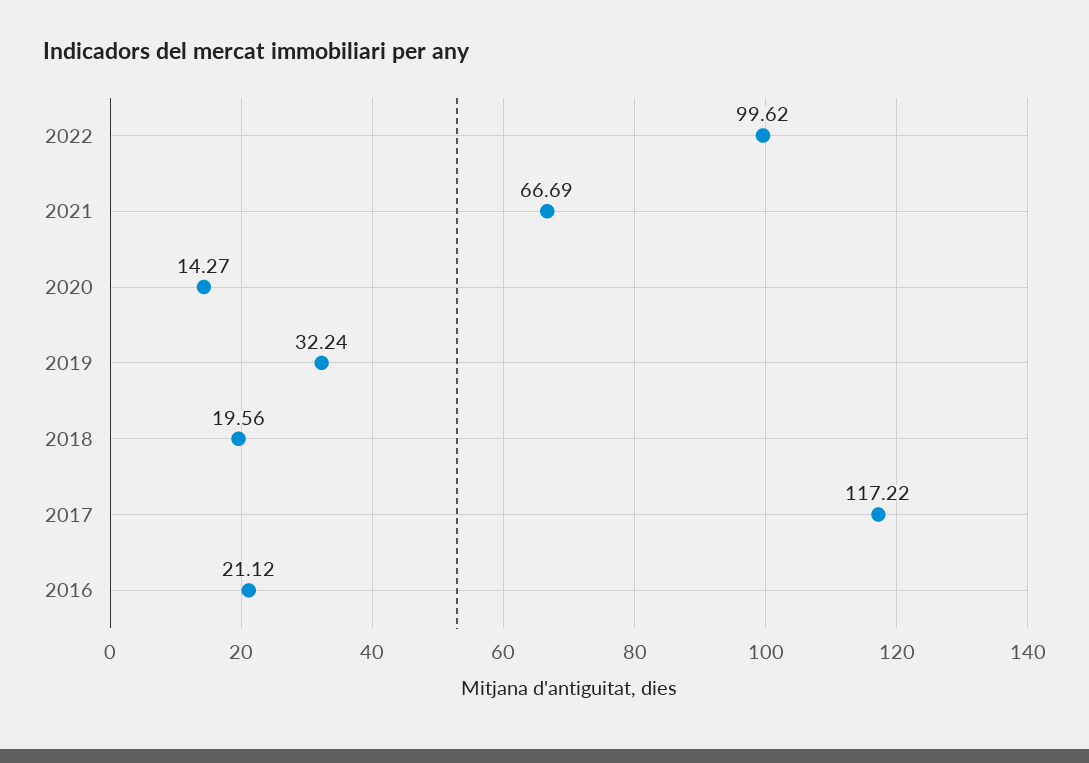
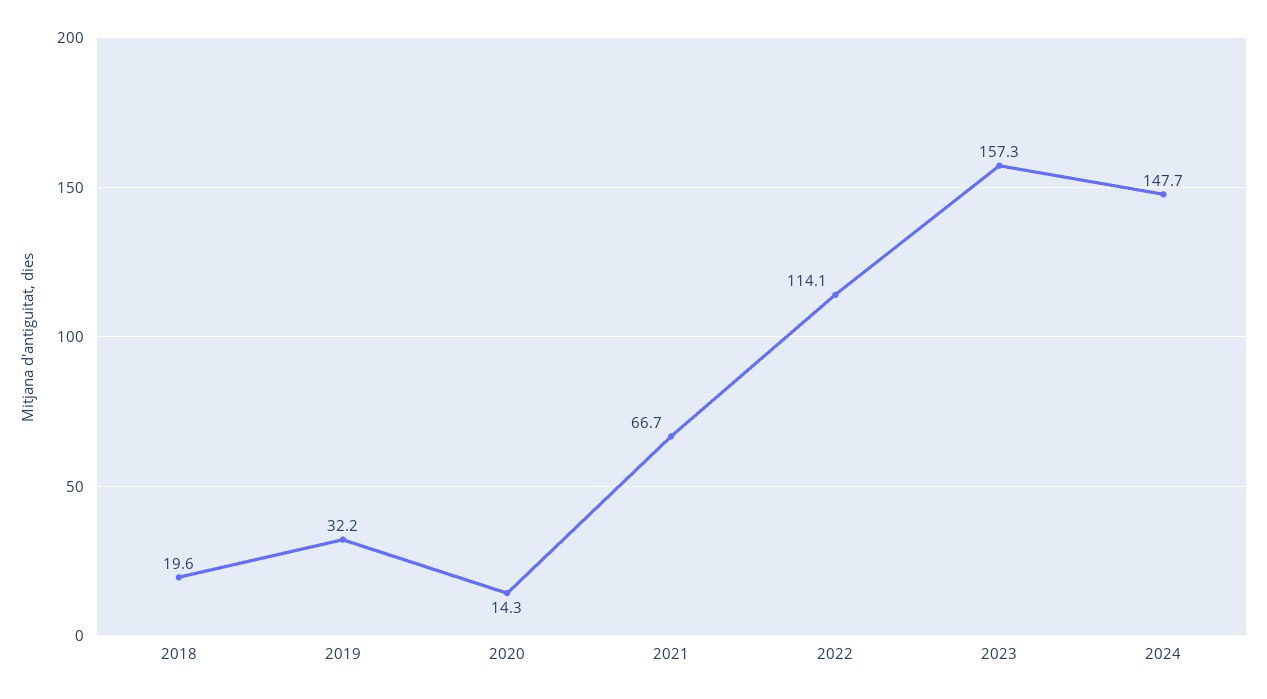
2022: 99.62 -> 114.1
2017: 117.22 -> none
2016: 21.12 -> none
2023: none -> 157.3
2024: none -> 147.7

